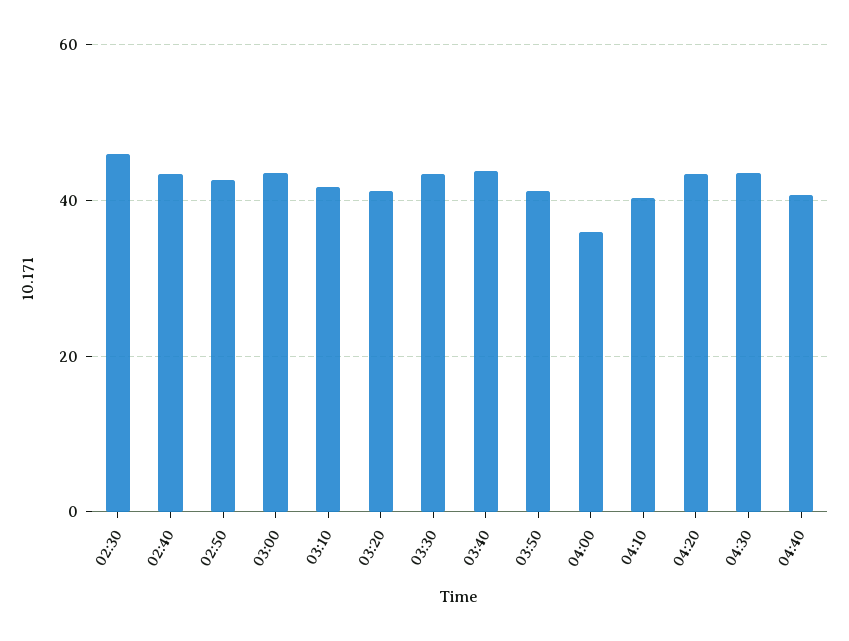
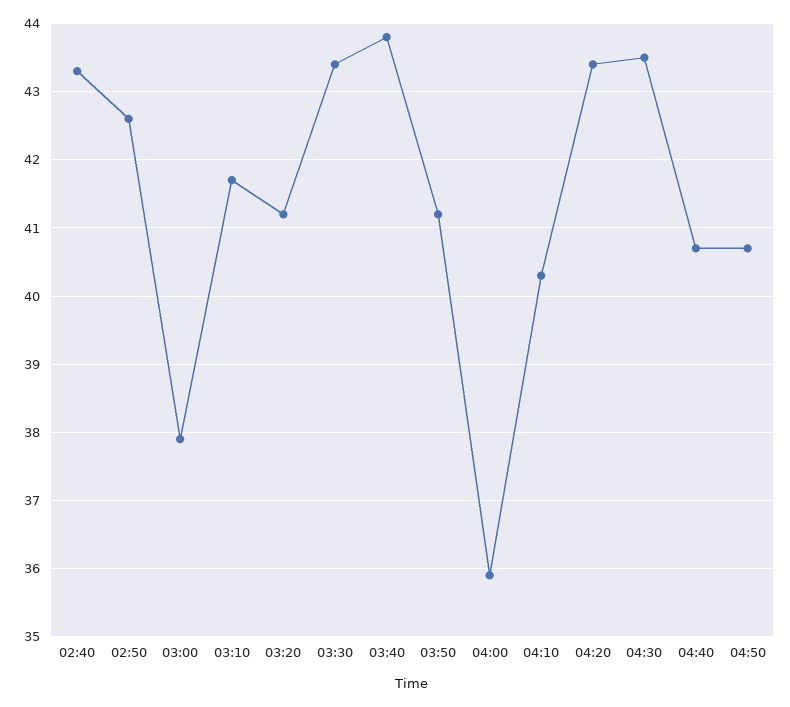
02:30: 46 -> none
03:00: 44 -> 37.9
04:50: none -> 40.7

